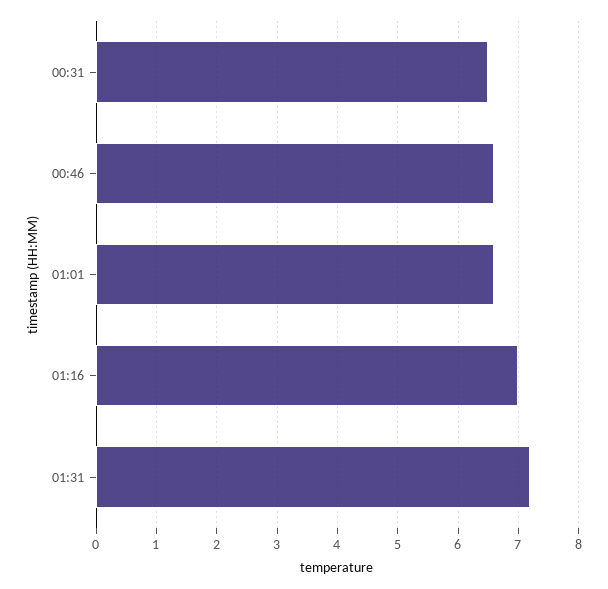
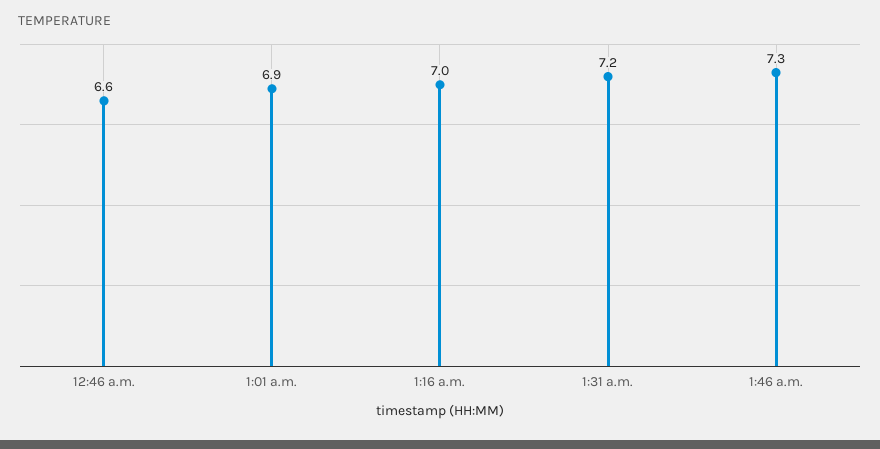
00:31: 6.5 -> none
01:01: 6.6 -> 6.9
1:46 a.m.: none -> 7.3

